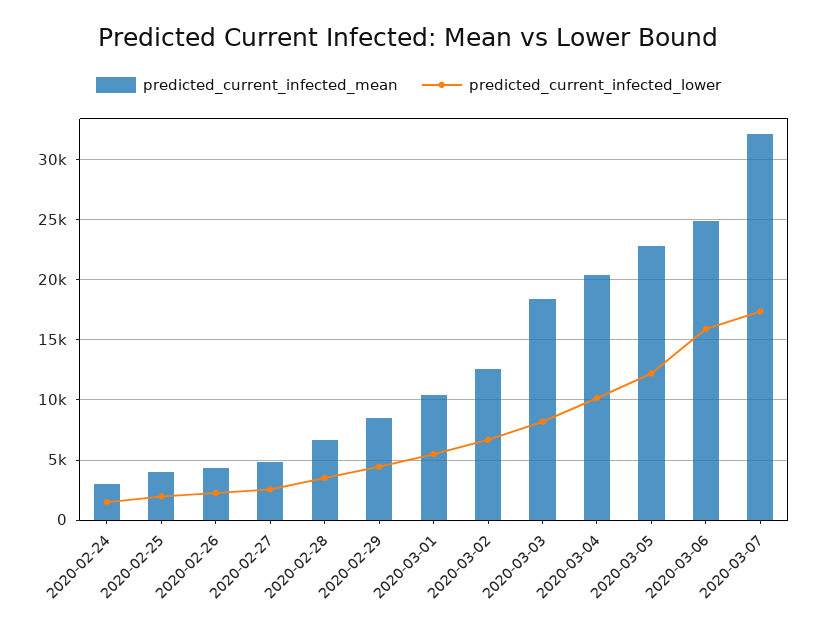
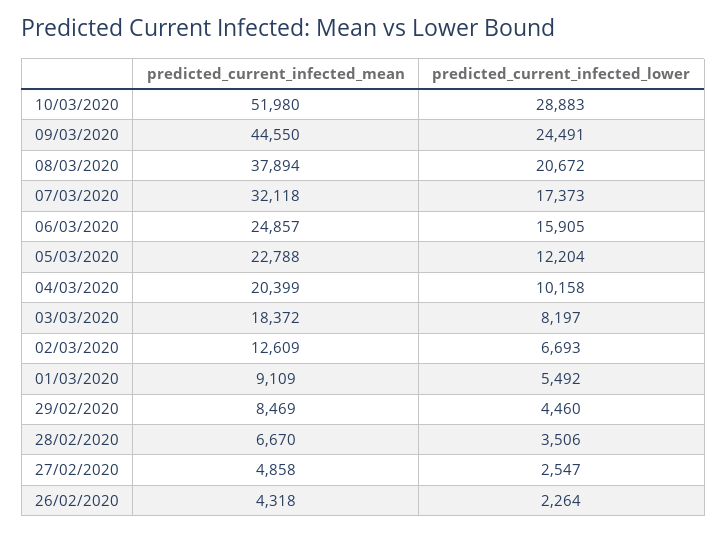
predicted_current_infected_mean, 2020-02-24: 3000 -> none
predicted_current_infected_lower, 2020-02-24: 1500 -> none
predicted_current_infected_mean, 2020-02-25: 4000 -> none
predicted_current_infected_lower, 2020-02-25: 2000 -> none
predicted_current_infected_mean, 2020-03-01: 10500 -> 9109
predicted_current_infected_mean, 10/03/2020: none -> 51980
predicted_current_infected_lower, 10/03/2020: none -> 28883
predicted_current_infected_mean, 09/03/2020: none -> 44550
predicted_current_infected_lower, 09/03/2020: none -> 24491
predicted_current_infected_mean, 08/03/2020: none -> 37894
predicted_current_infected_lower, 08/03/2020: none -> 20672

